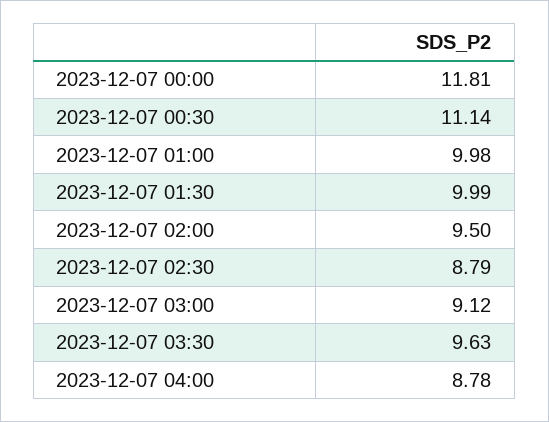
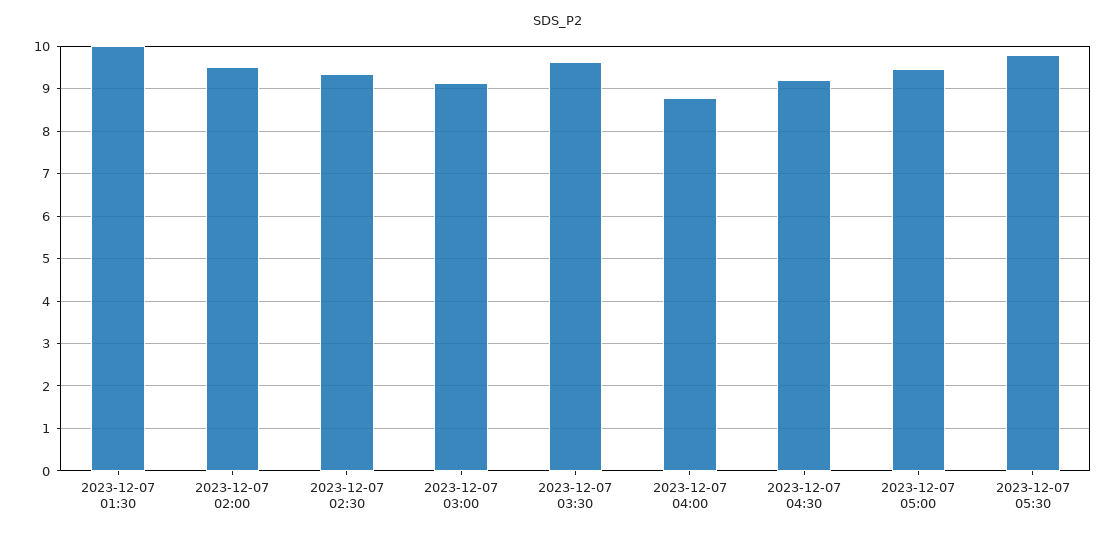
2023-12-07 00:00: 11.81 -> none
2023-12-07 00:30: 11.14 -> none
2023-12-07 01:00: 9.98 -> none
2023-12-07 02:30: 8.79 -> 9.4
2023-12-07 04:30: none -> 9.2
2023-12-07 05:00: none -> 9.4
2023-12-07 05:30: none -> 9.8

